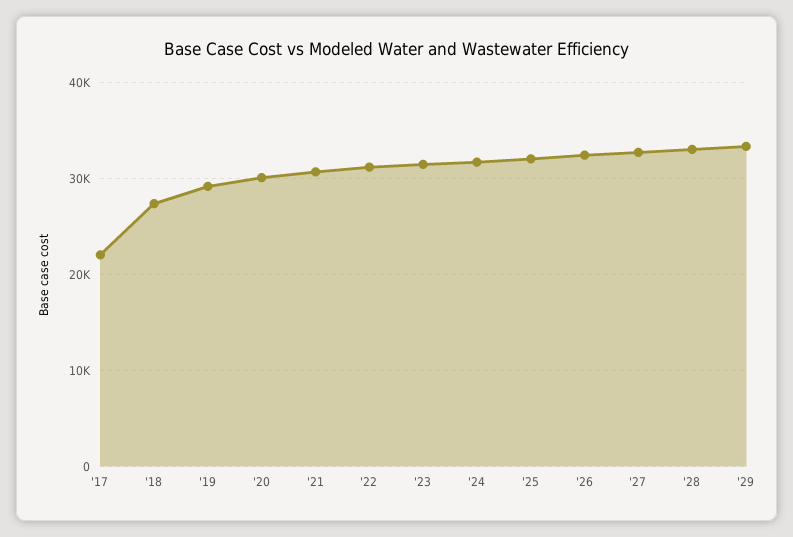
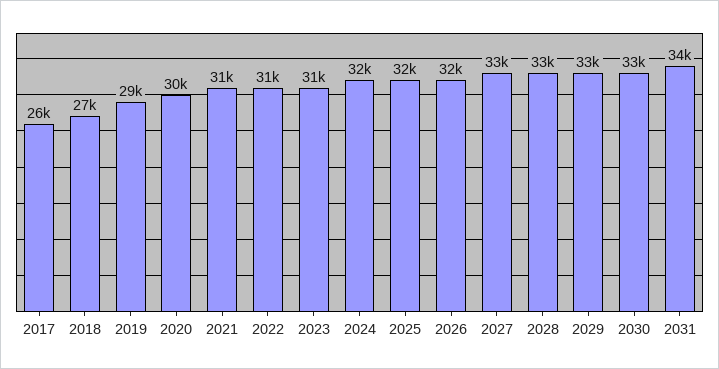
'17: 22000 -> 26000
2030: none -> 33000
2031: none -> 34000

